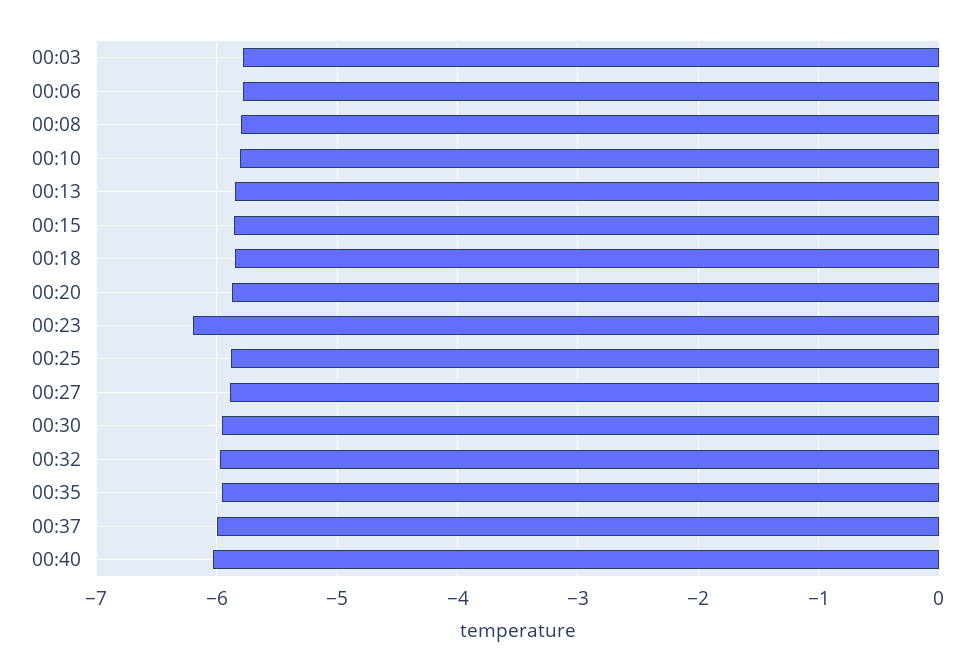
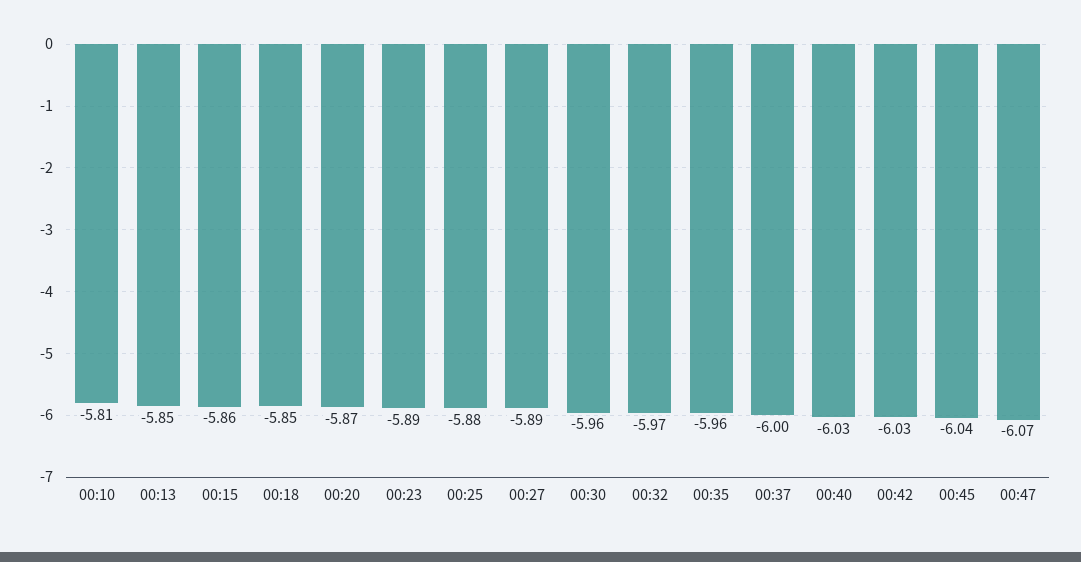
00:03: -5.8 -> none
00:06: -5.8 -> none
00:08: -5.8 -> none
00:23: -6.2 -> -5.89
00:42: none -> -6.03
00:45: none -> -6.04
00:47: none -> -6.07

